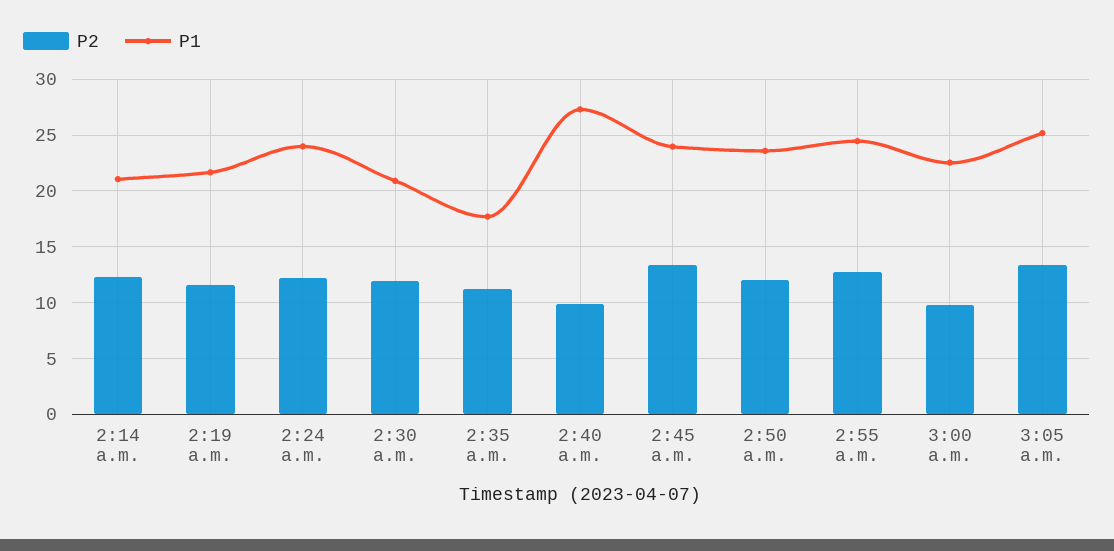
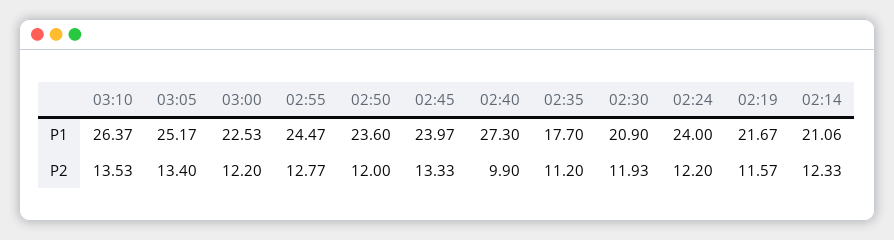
P2, 3:00 a.m.: 10 -> 12.2
P1, 03:10: none -> 26.37
P2, 03:10: none -> 13.53

